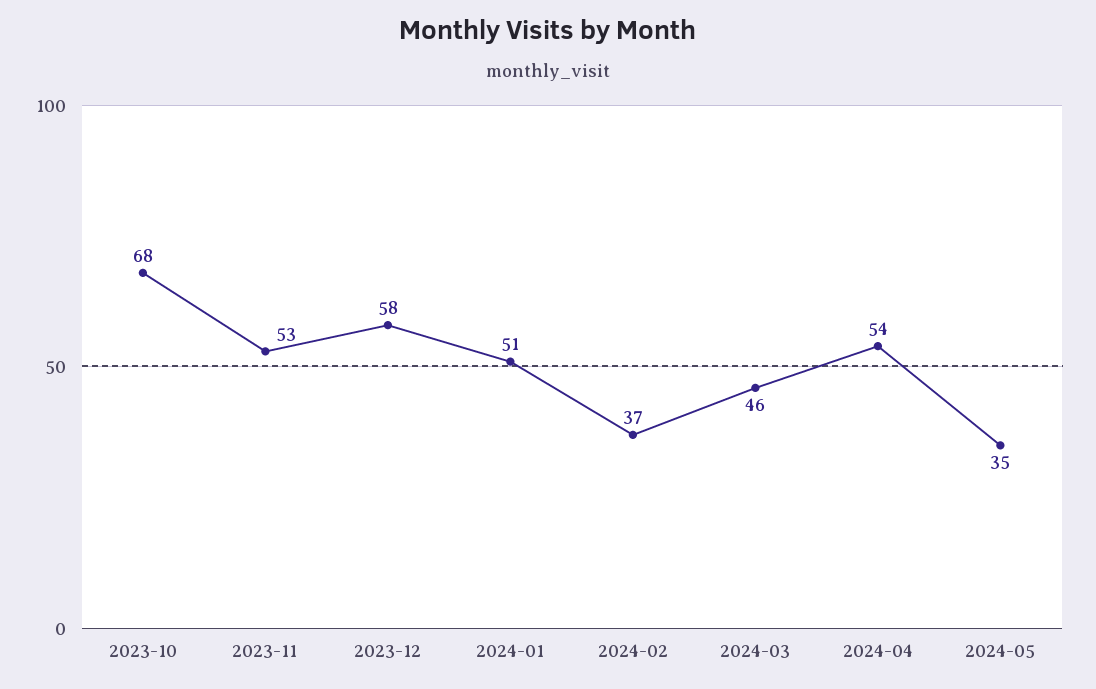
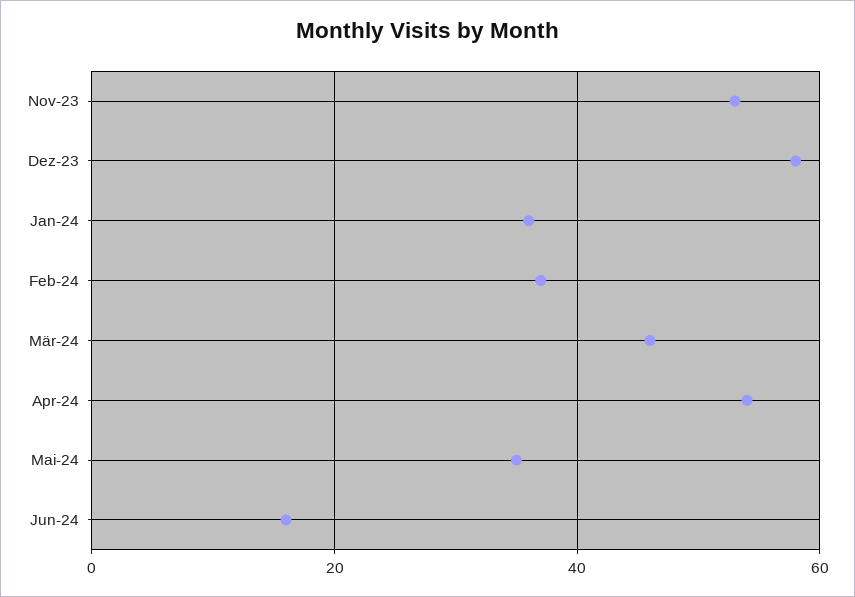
2023-10: 68 -> none
2024-01: 51 -> 35
Jun-24: none -> 15

